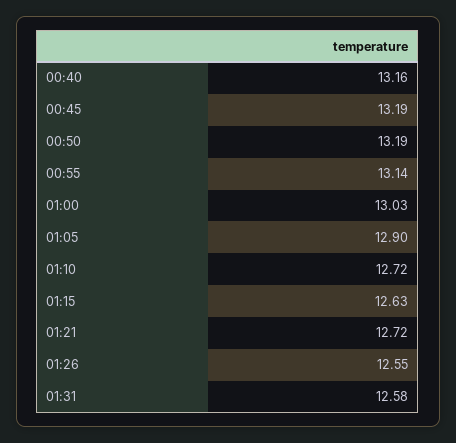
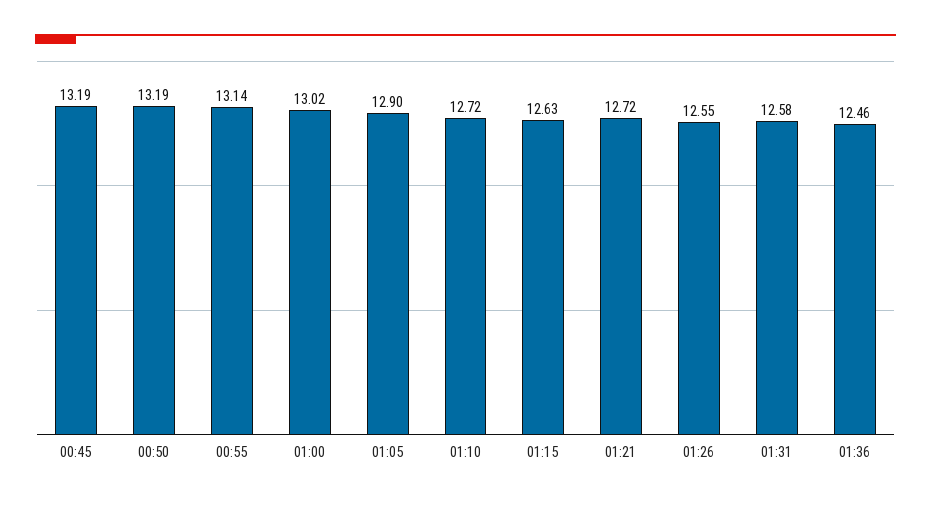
00:40: 13.16 -> none
01:00: 13.03 -> 13.02
01:36: none -> 12.46

